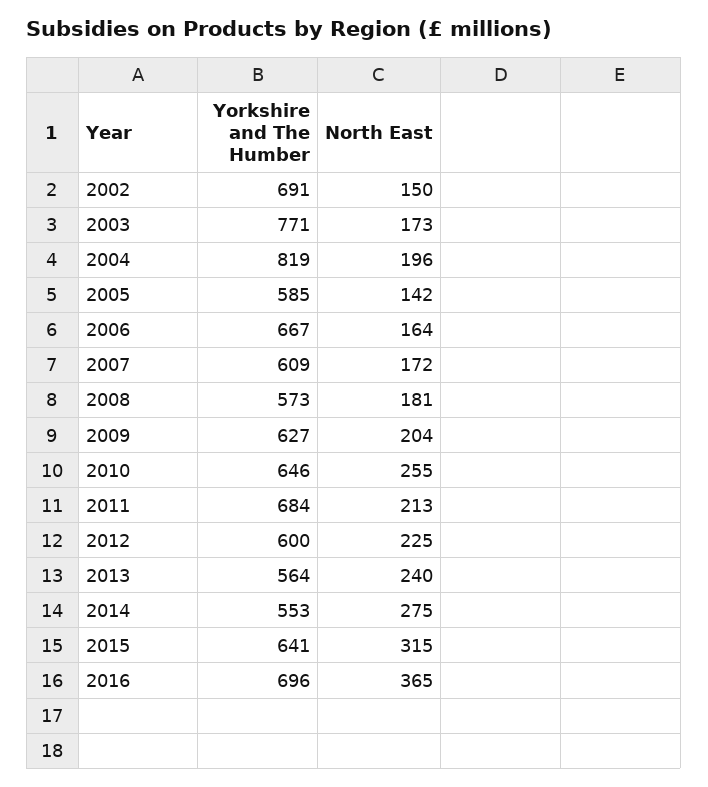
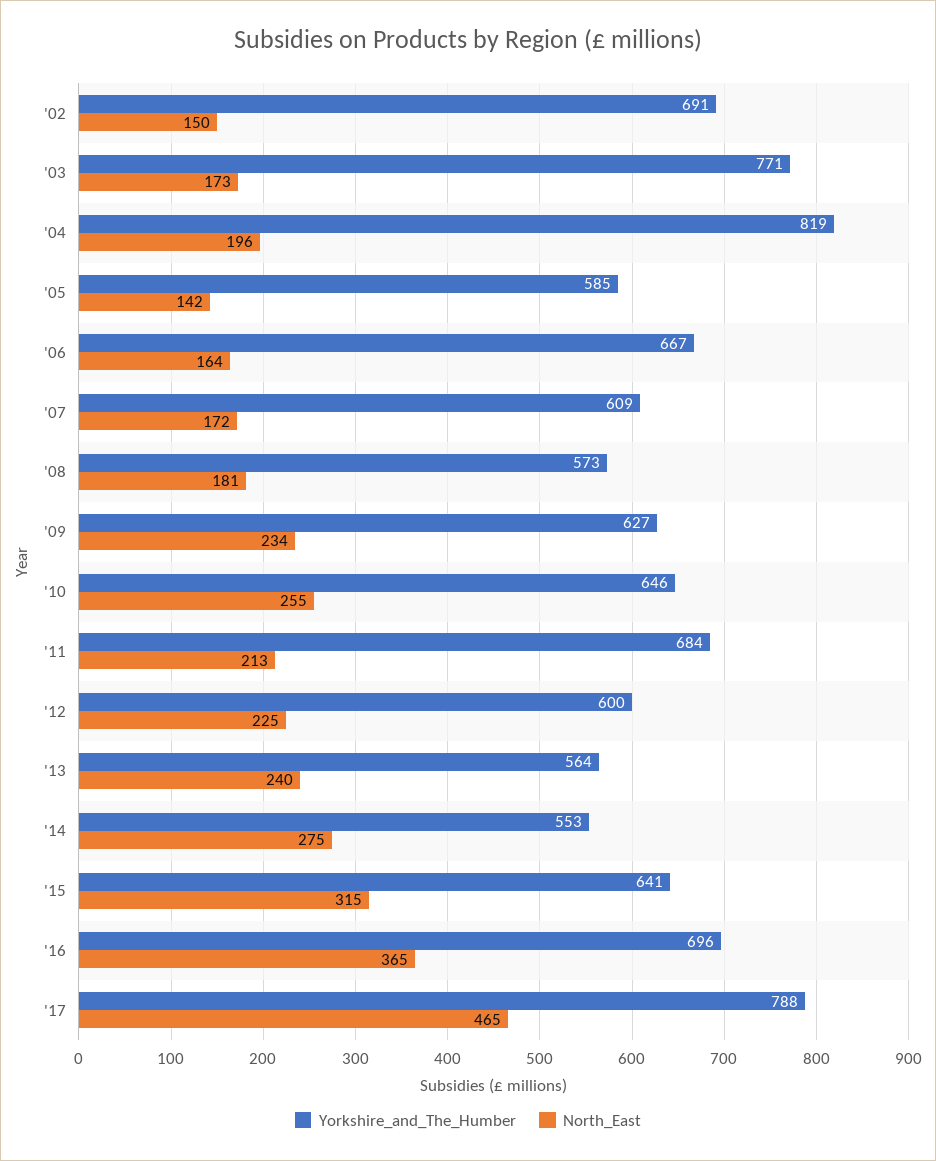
North East, 2009: 204 -> 234
Yorkshire and The Humber, '17: none -> 788
North East, '17: none -> 465

